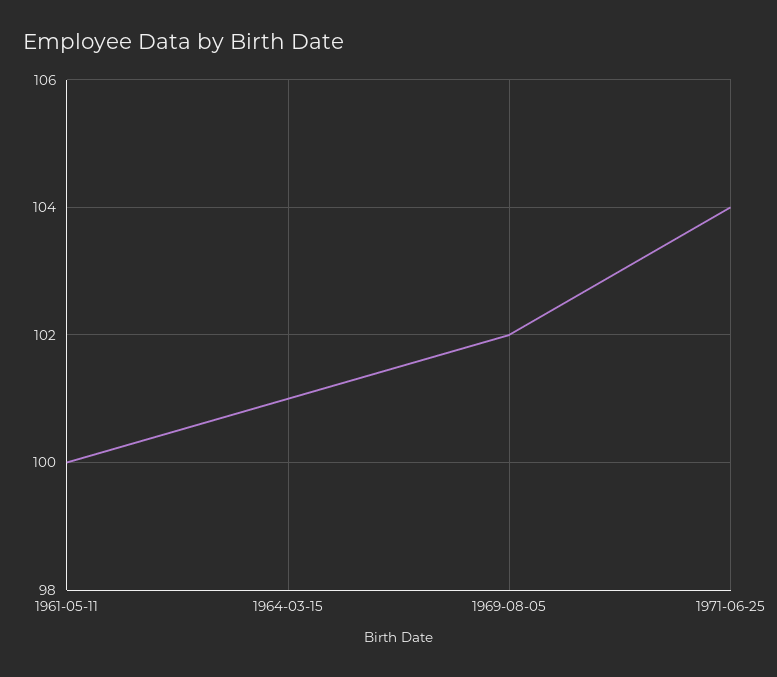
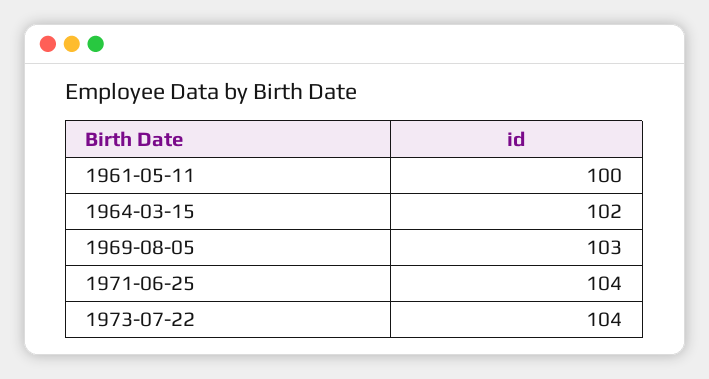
1964-03-15: 101 -> 102
1969-08-05: 102 -> 103
1973-07-22: none -> 104

